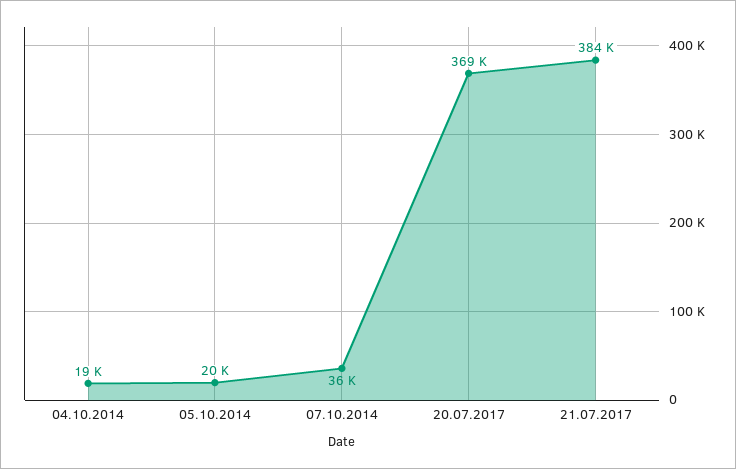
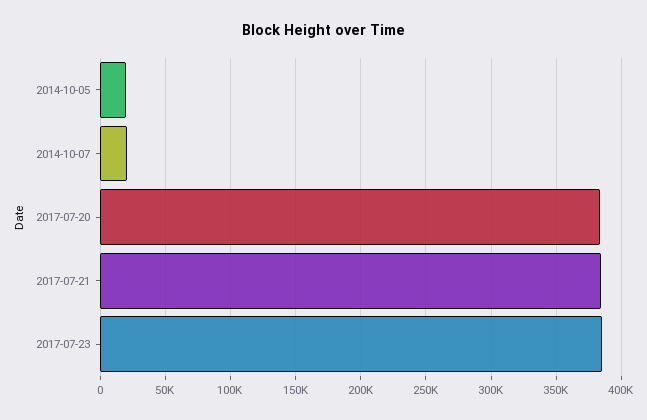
04.10.2014: 19000 -> none
07.10.2014: 36000 -> 20000
20.07.2017: 369000 -> 385000
2017-07-23: none -> 385000

